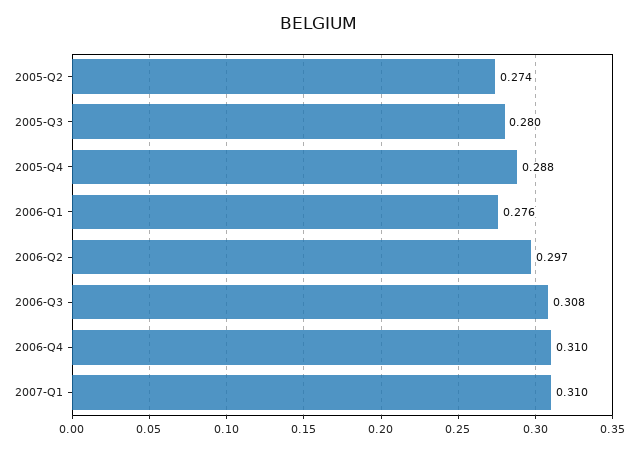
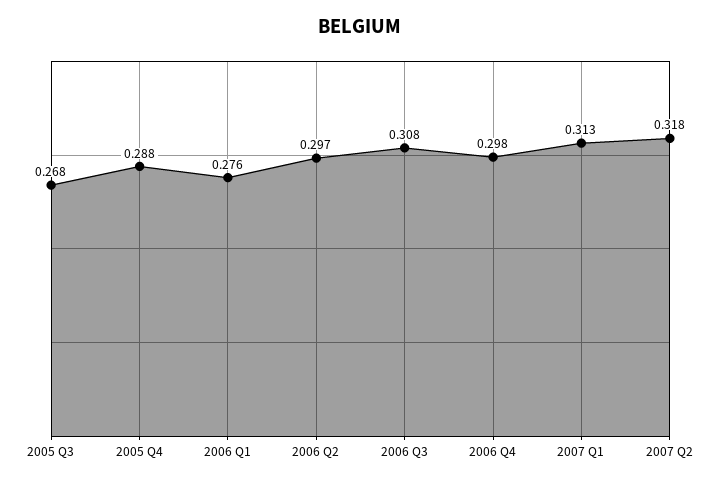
2005-Q2: 0.274 -> none
2005-Q3: 0.28 -> 0.268
2006-Q4: 0.31 -> 0.298
2007-Q1: 0.31 -> 0.313
2007 Q2: none -> 0.318

